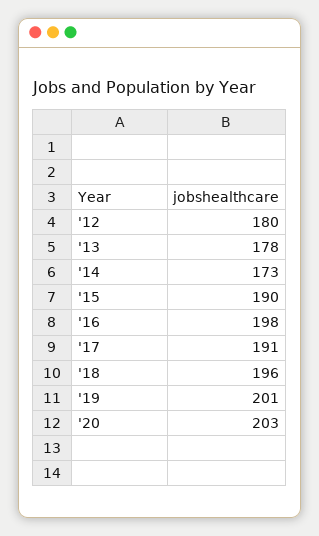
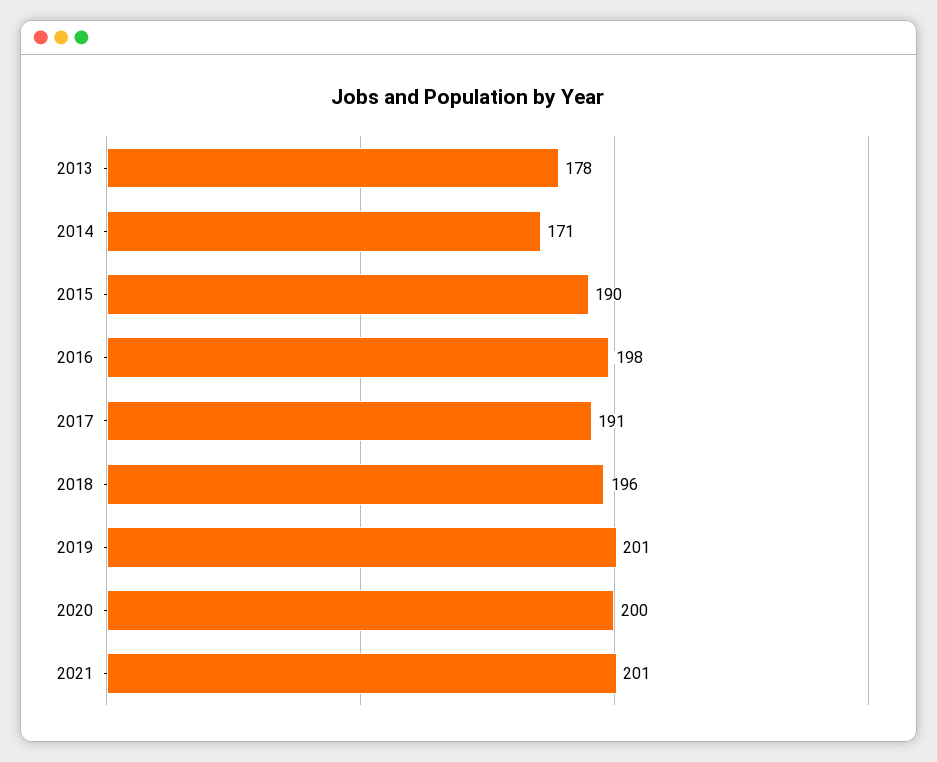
'12: 180 -> none
'14: 173 -> 171
'20: 203 -> 200
2021: none -> 201

